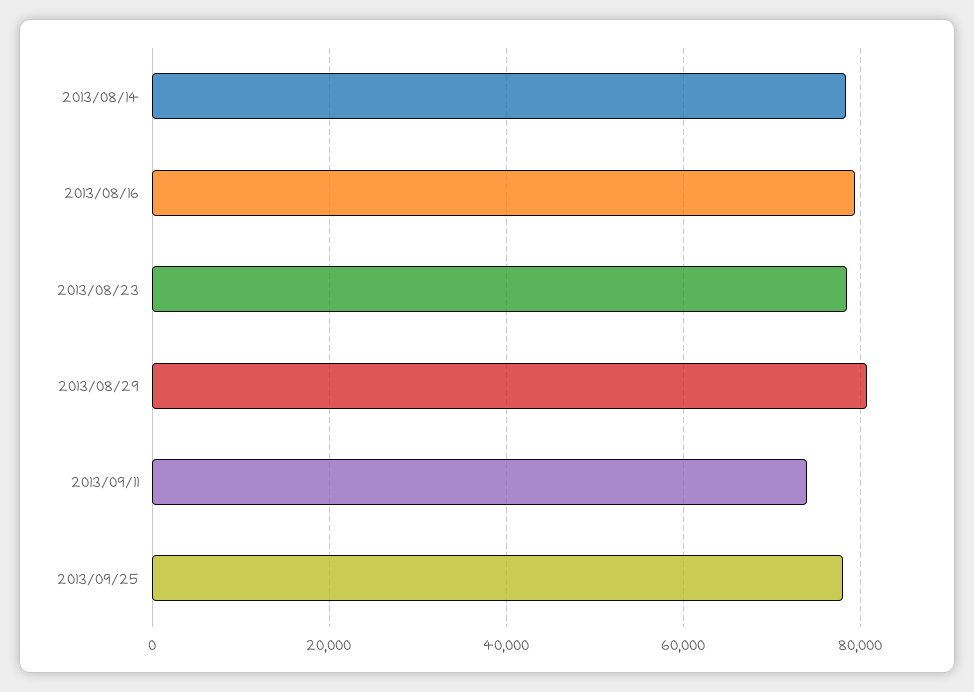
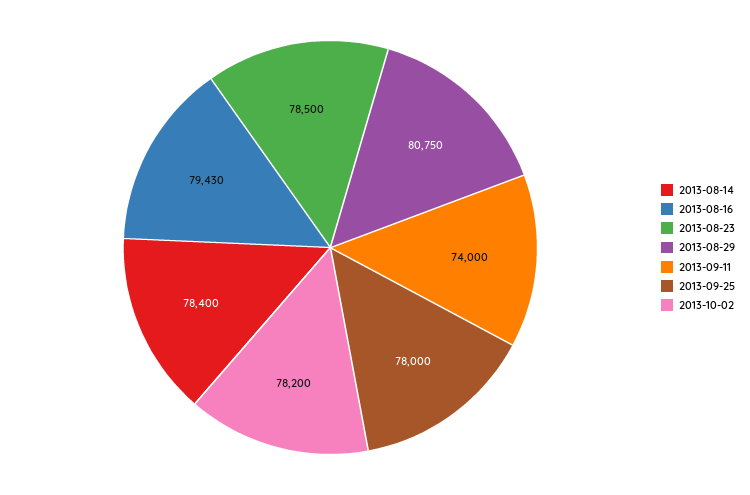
2013-10-02: none -> 78200

